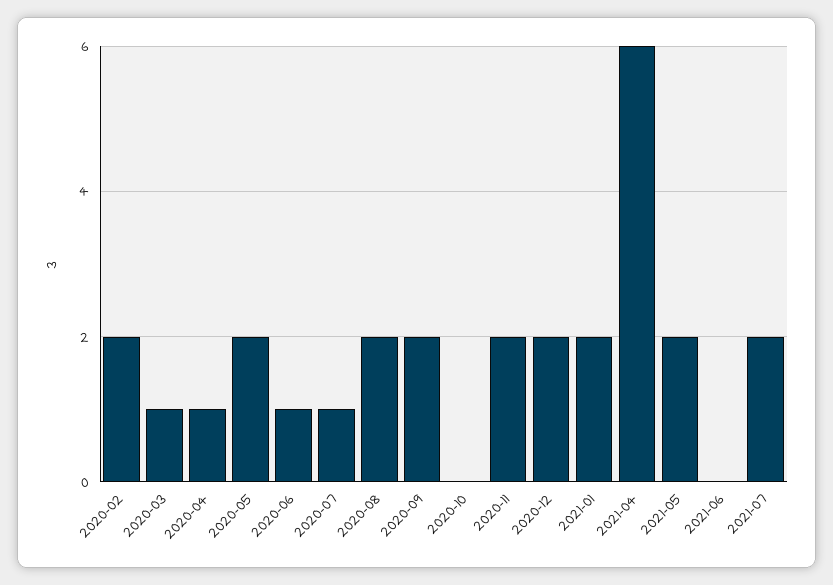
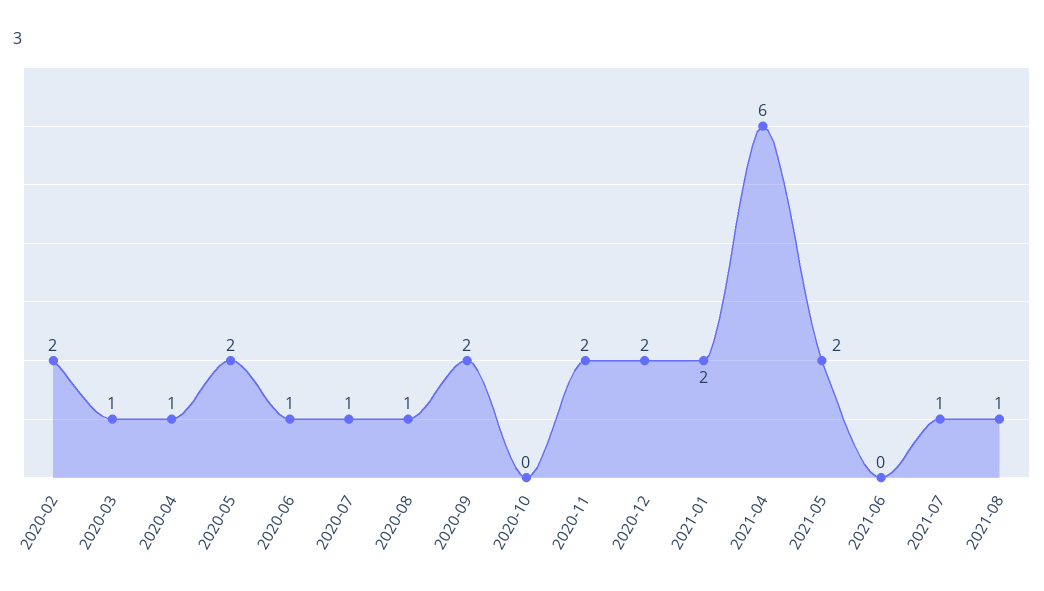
2020-08: 2 -> 1
2021-07: 2 -> 1
2021-08: none -> 1

